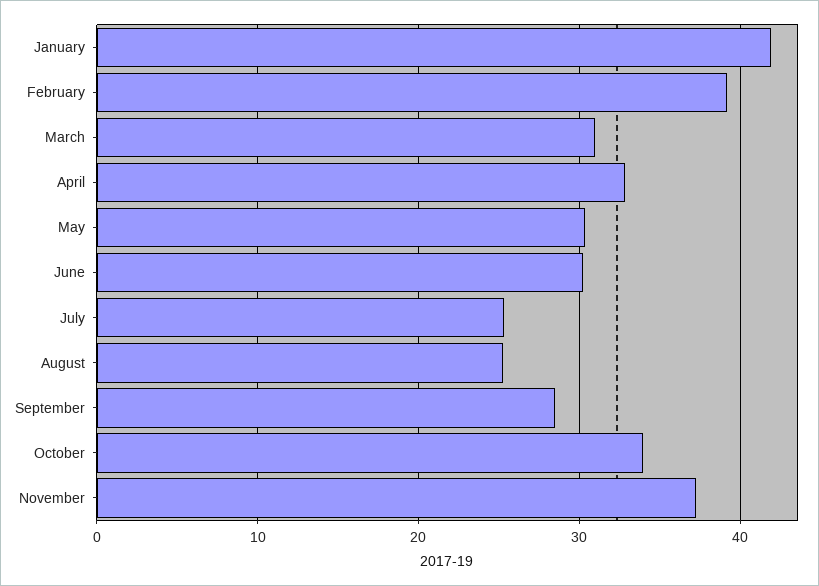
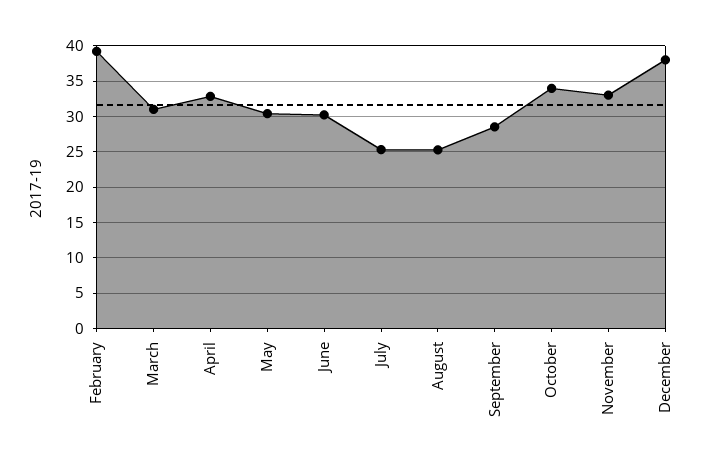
January: 42 -> none
November: 37 -> 33
December: none -> 38

